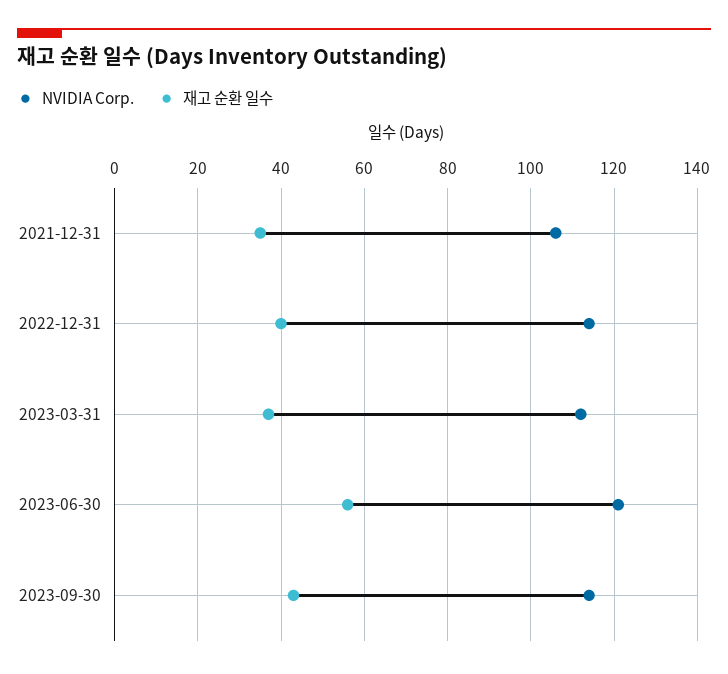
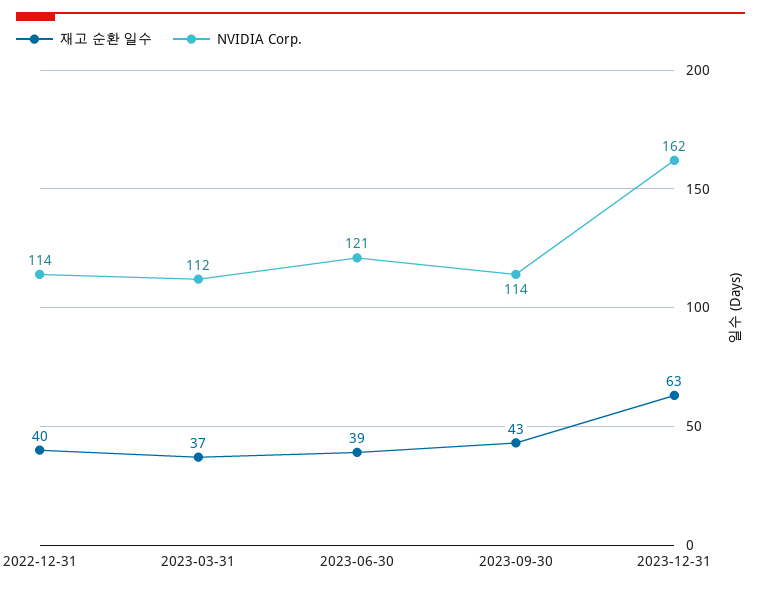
NVIDIA Corp., 2021-12-31: 105 -> none
재고 순환 일수, 2021-12-31: 35 -> none
재고 순환 일수, 2023-06-30: 55 -> 39
재고 순환 일수, 2023-12-31: none -> 63
NVIDIA Corp., 2023-12-31: none -> 162

